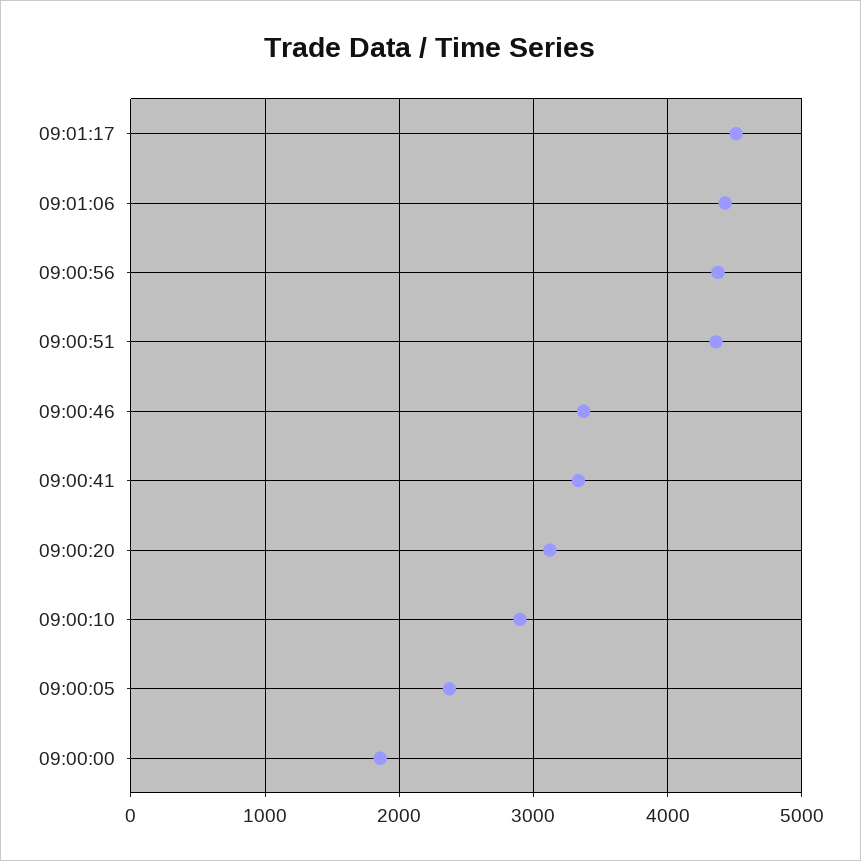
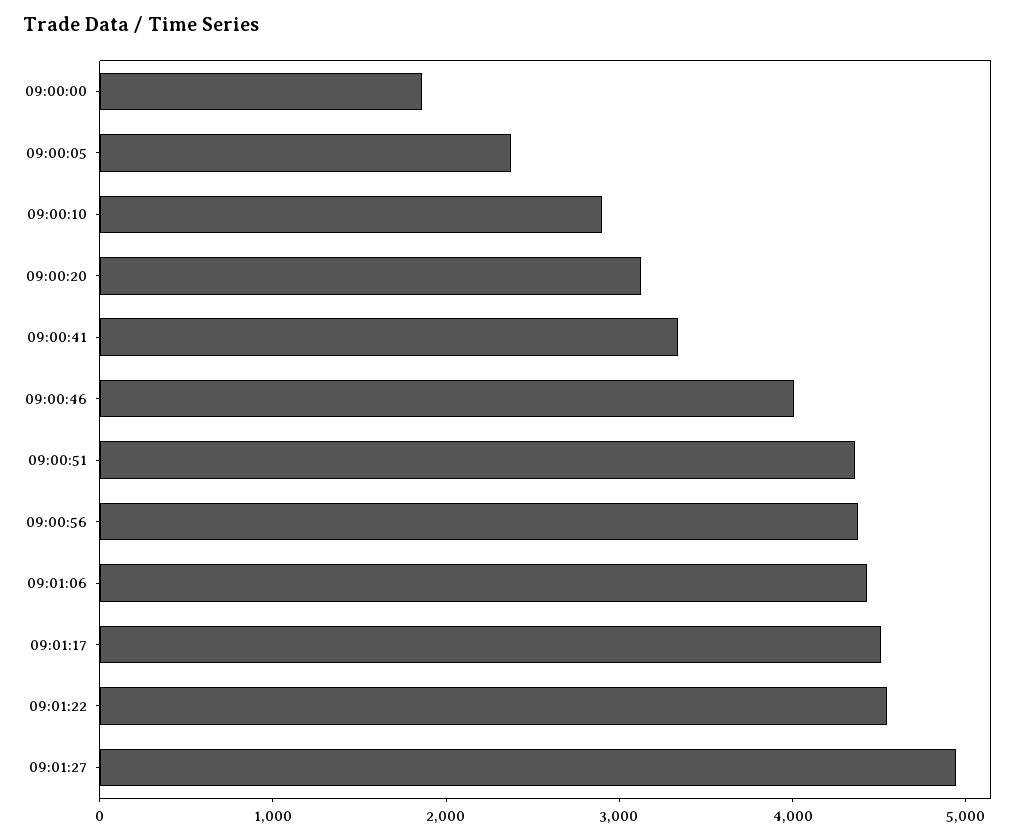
09:00:46: 3400 -> 4000
09:01:22: none -> 4600
09:01:27: none -> 5000

